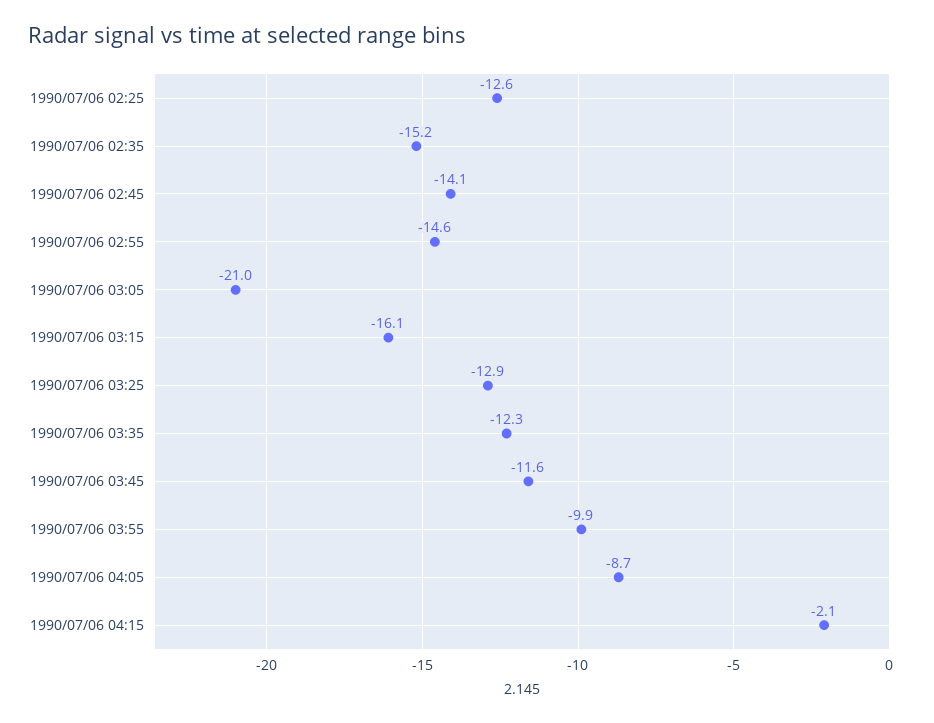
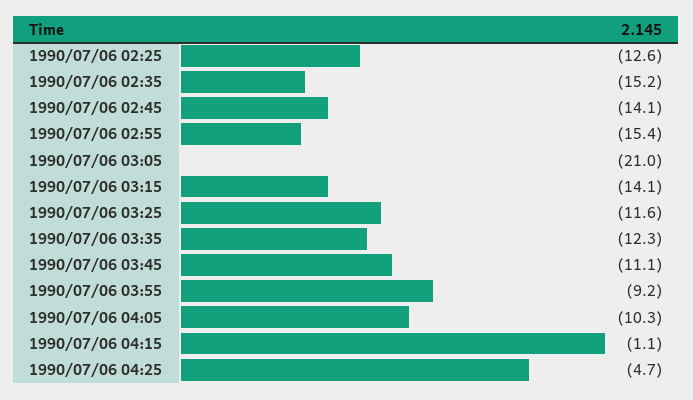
1990/07/06 02:55: -14.6 -> -15.4
1990/07/06 03:15: -16.1 -> -14.1
1990/07/06 03:25: -12.9 -> -11.6
1990/07/06 03:45: -11.6 -> -11.1
1990/07/06 03:55: -9.9 -> -9.2
1990/07/06 04:05: -8.7 -> -10.3
1990/07/06 04:15: -2.1 -> -1.1
1990/07/06 04:25: none -> -4.7

